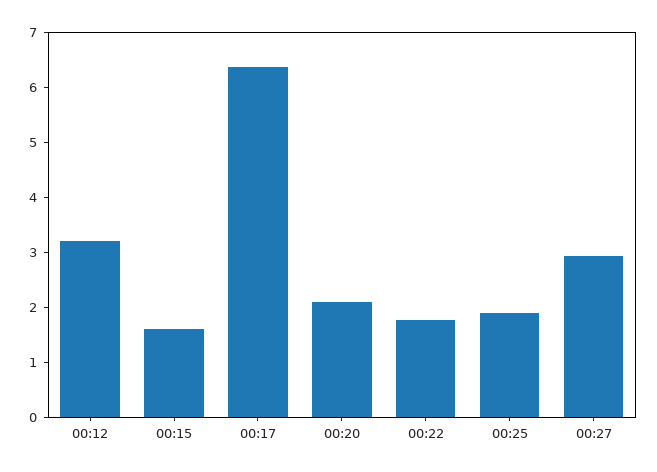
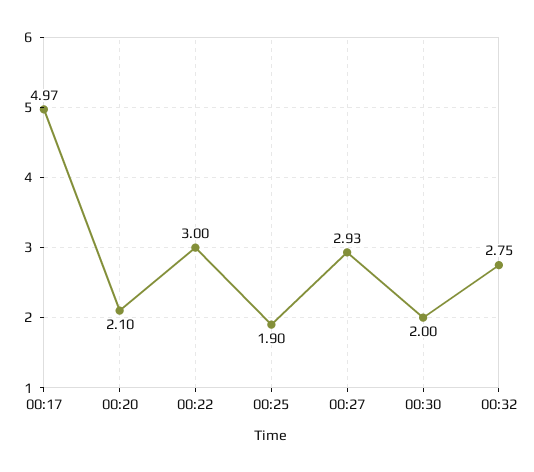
00:12: 3.2 -> none
00:15: 1.6 -> none
00:17: 6.4 -> 4.97
00:22: 1.8 -> 3
00:30: none -> 2
00:32: none -> 2.75

